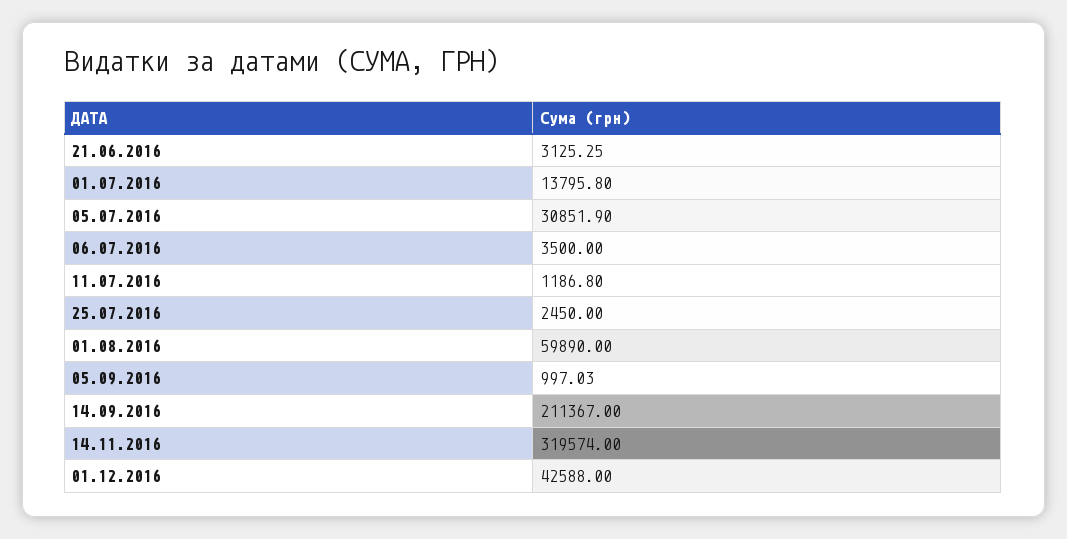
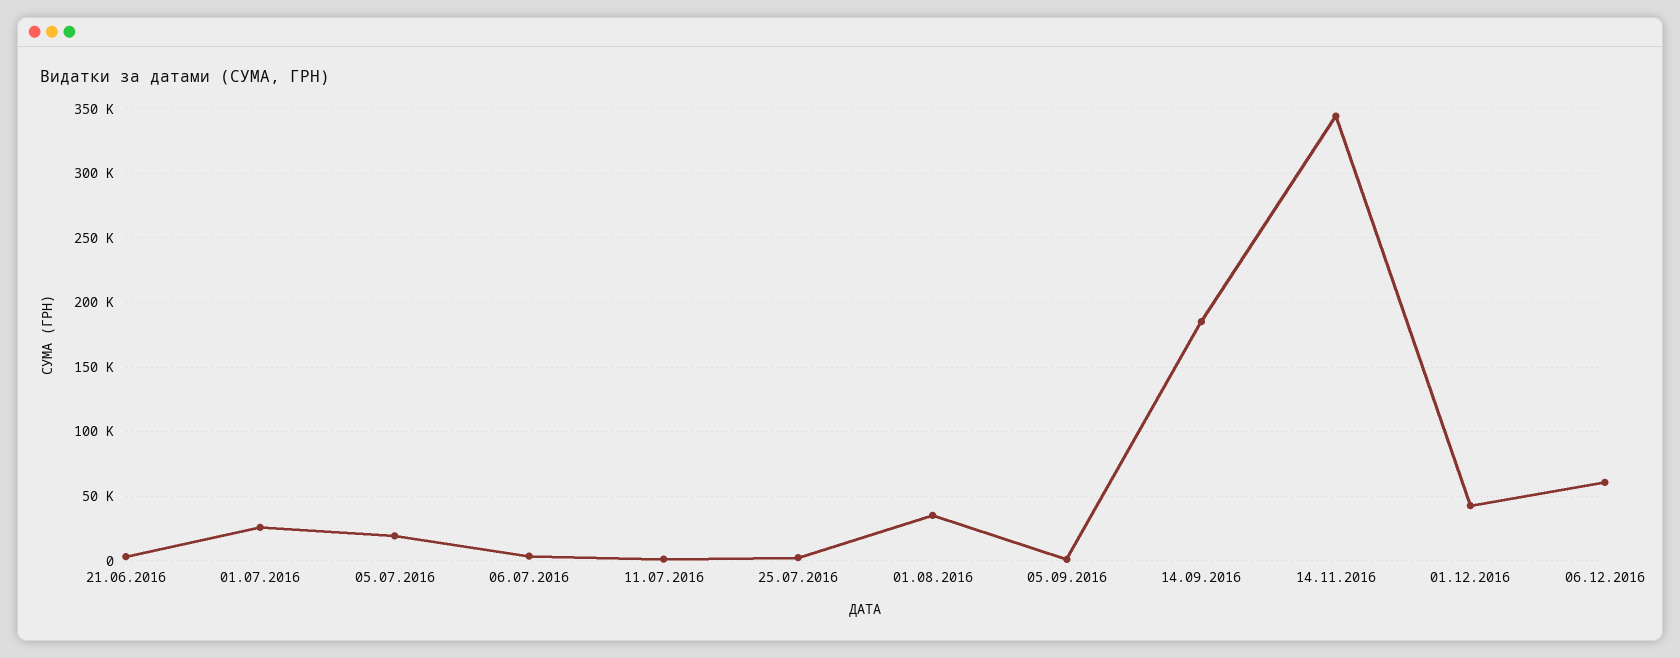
01.07.2016: 13795.8 -> 25000
05.07.2016: 30851.9 -> 20000
01.08.2016: 59890 -> 35000
14.09.2016: 211367 -> 185000
14.11.2016: 319574 -> 345000
06.12.2016: none -> 60000

